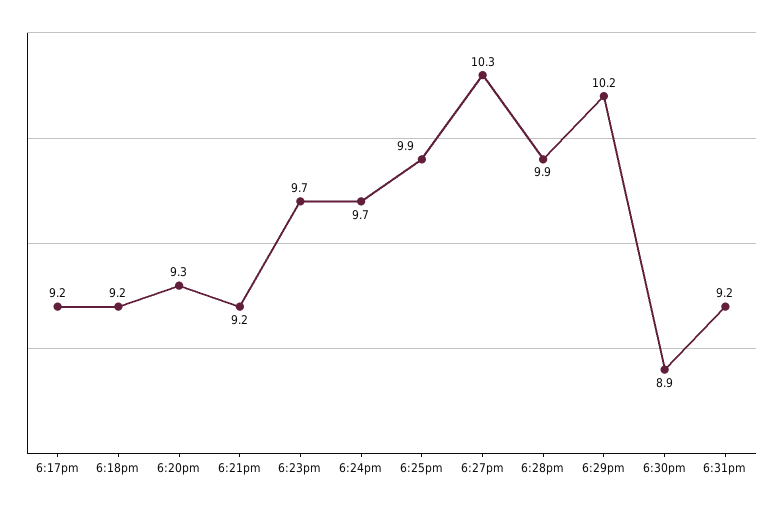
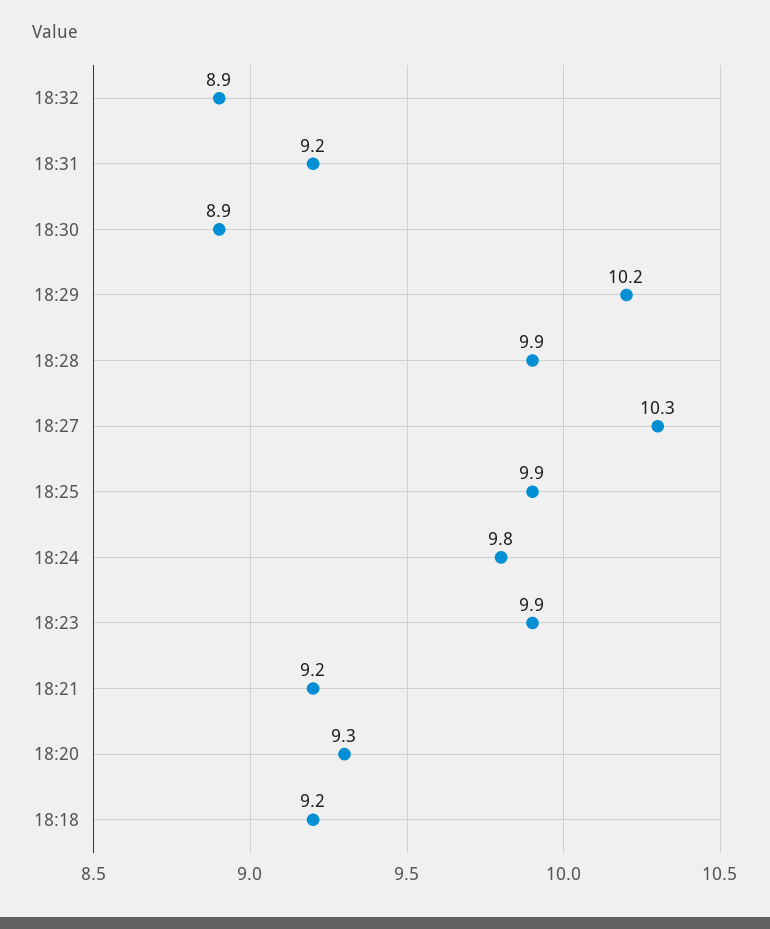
6:17pm: 9.2 -> none
6:23pm: 9.7 -> 9.9
6:24pm: 9.7 -> 9.8
18:32: none -> 8.9

